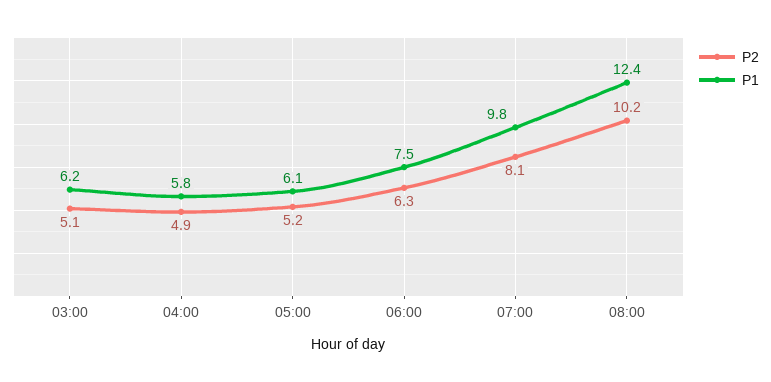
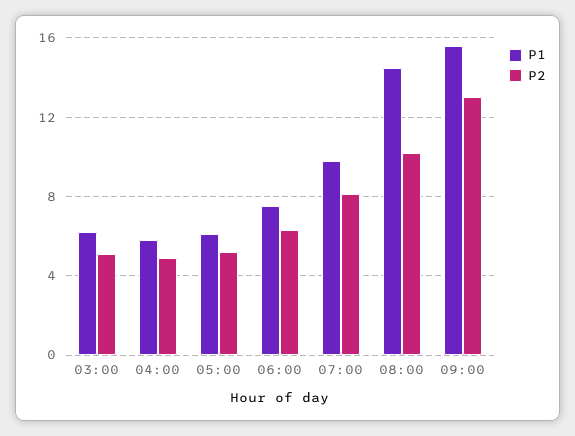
P1, 08:00: 12.4 -> 14.5
P1, 09:00: none -> 15.5
P2, 09:00: none -> 13

